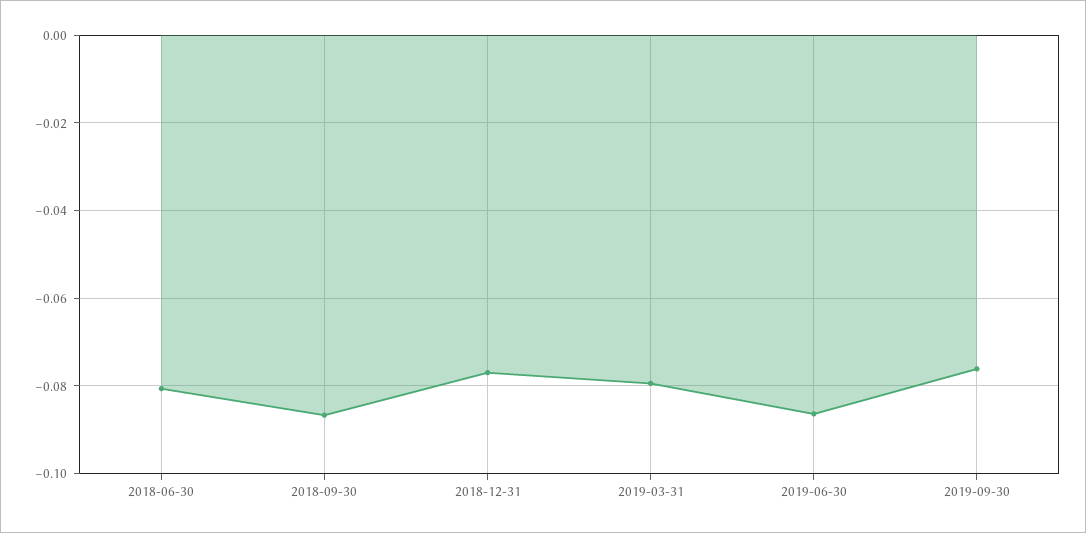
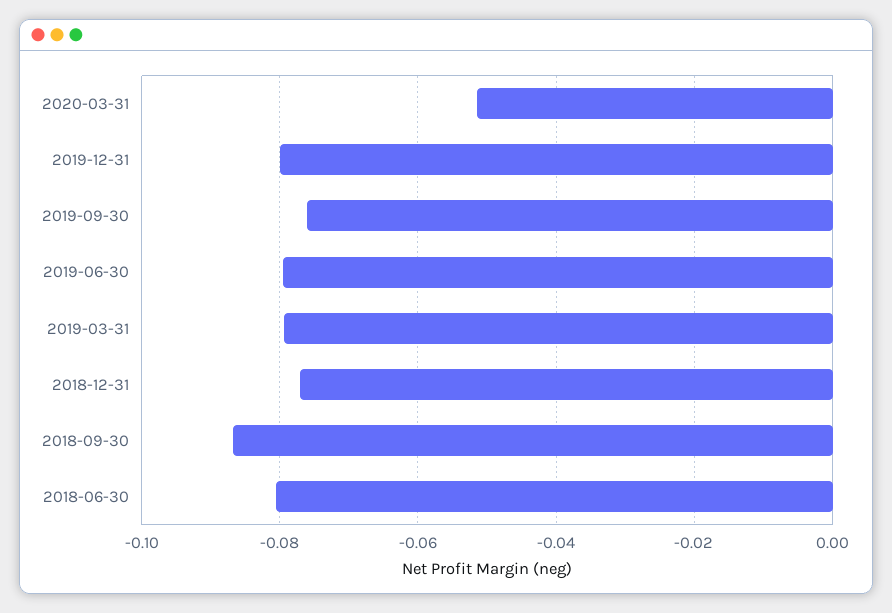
2019-06-30: -0.086 -> -0.08
2020-03-31: none -> -0.052
2019-12-31: none -> -0.08

